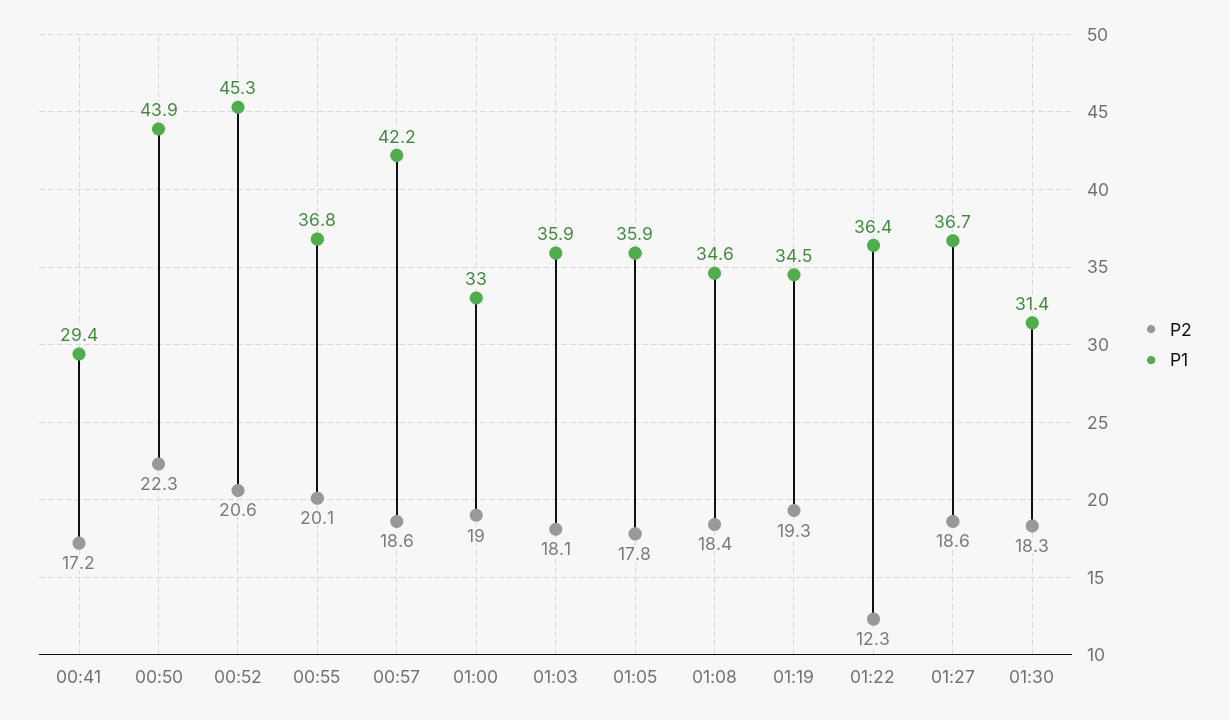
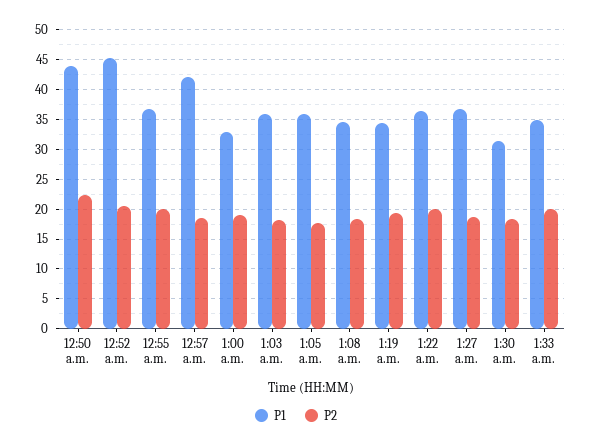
P2, 00:41: 17.2 -> none
P1, 00:41: 29.4 -> none
P2, 01:22: 12.3 -> 20
P1, 1:33 a.m.: none -> 35
P2, 1:33 a.m.: none -> 20

